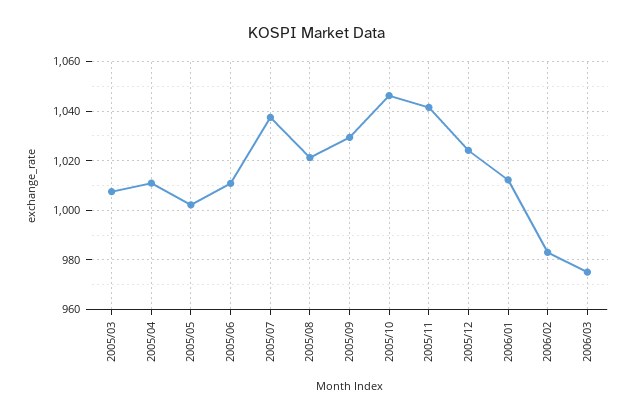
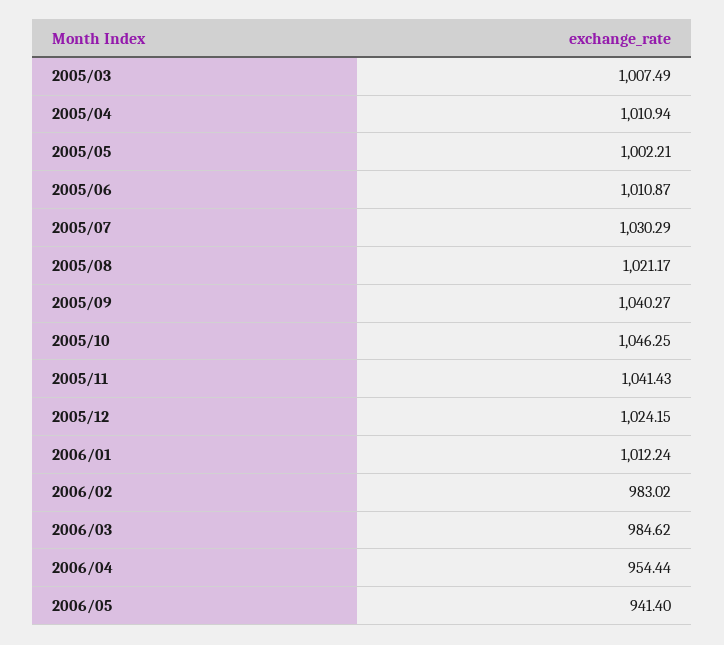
2005/07: 1037.5 -> 1030.29
2005/09: 1030 -> 1040.27
2006/03: 975 -> 984.62
2006/04: none -> 954.44
2006/05: none -> 941.4

